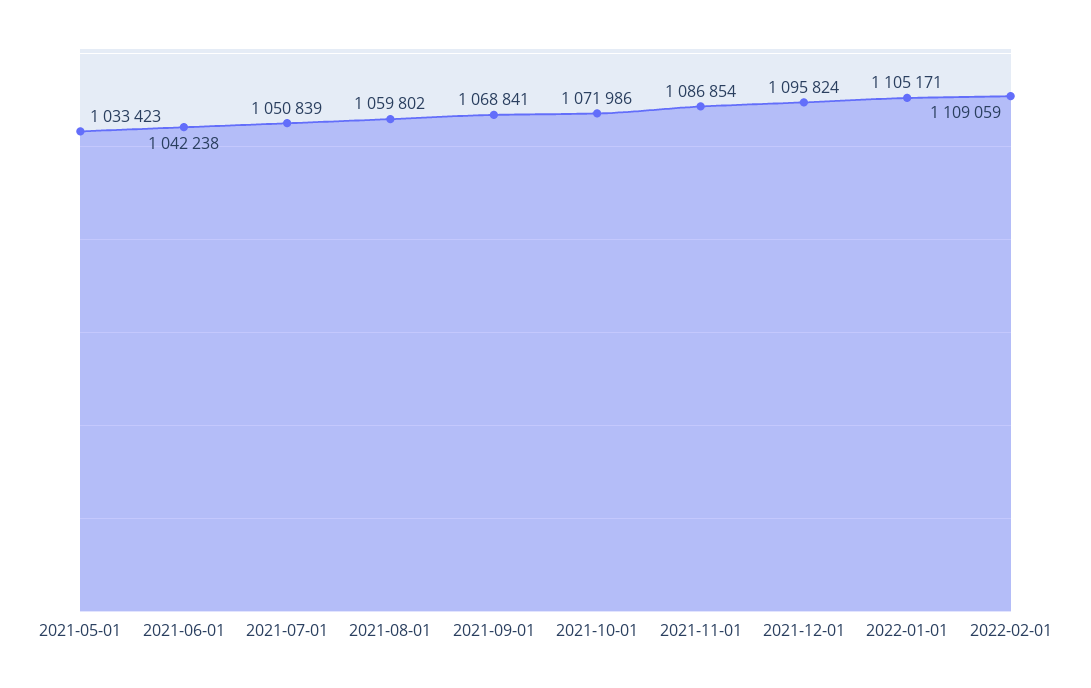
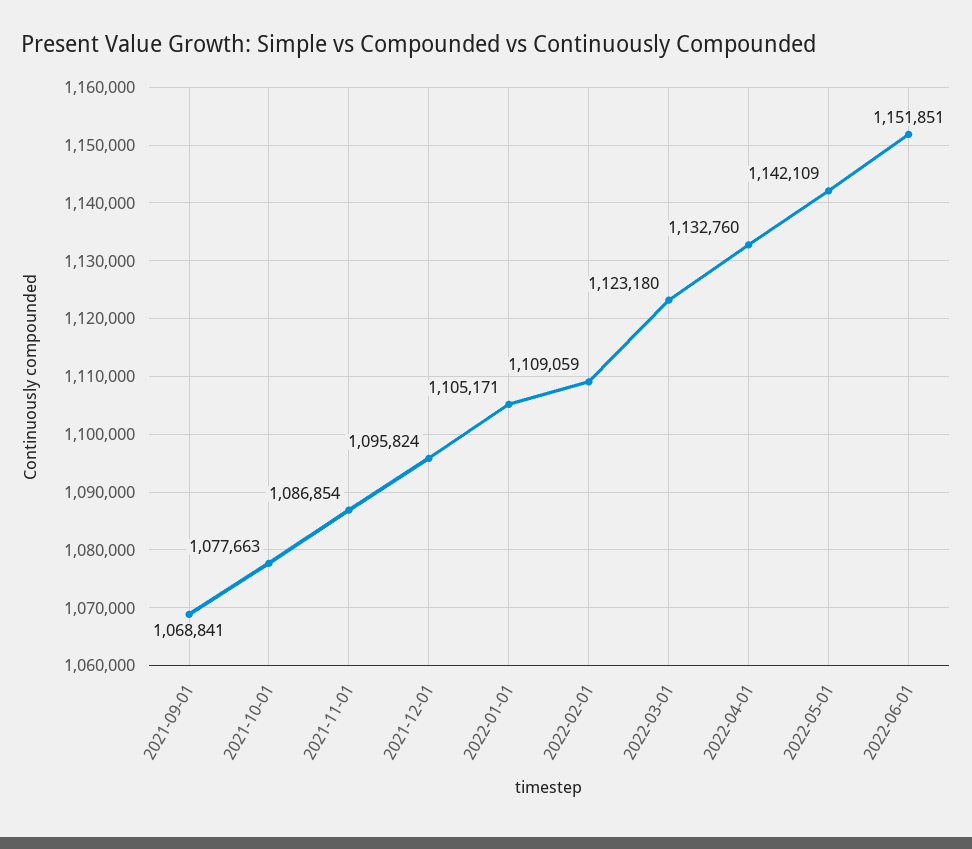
2021-05-01: 1033423 -> none
2021-06-01: 1042238 -> none
2021-07-01: 1050839 -> none
2021-08-01: 1059802 -> none
2021-10-01: 1071986 -> 1077663
2022-03-01: none -> 1123180
2022-04-01: none -> 1132760
2022-05-01: none -> 1142109
2022-06-01: none -> 1151851

